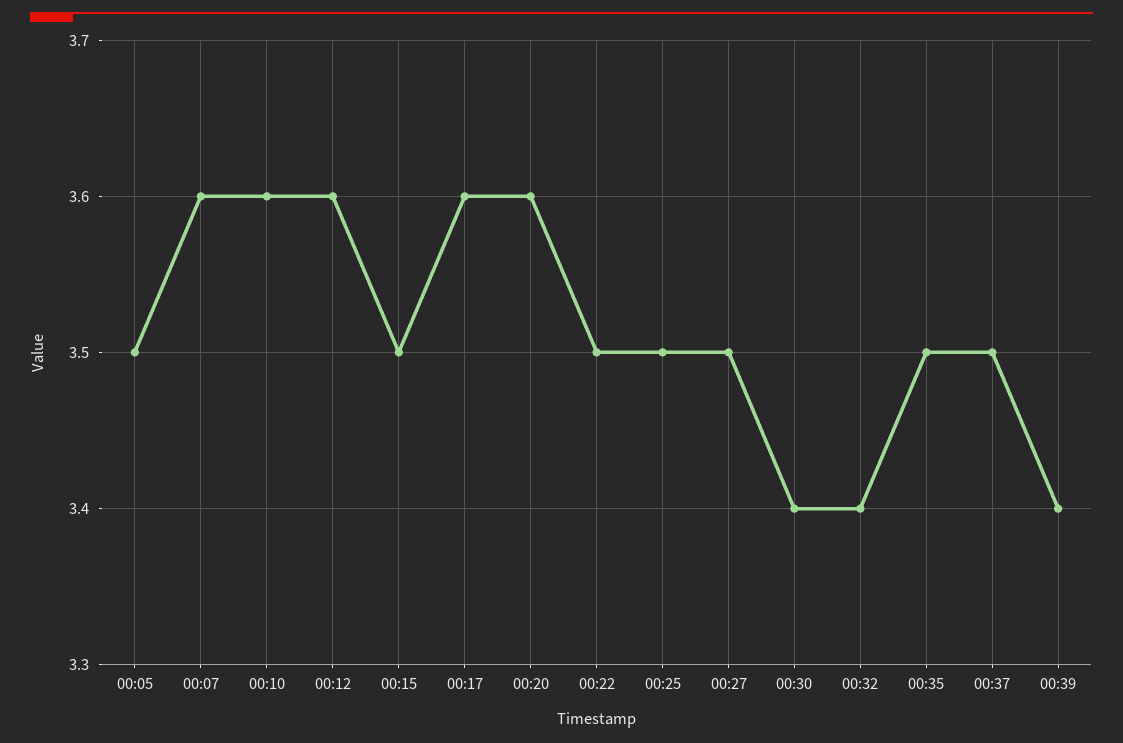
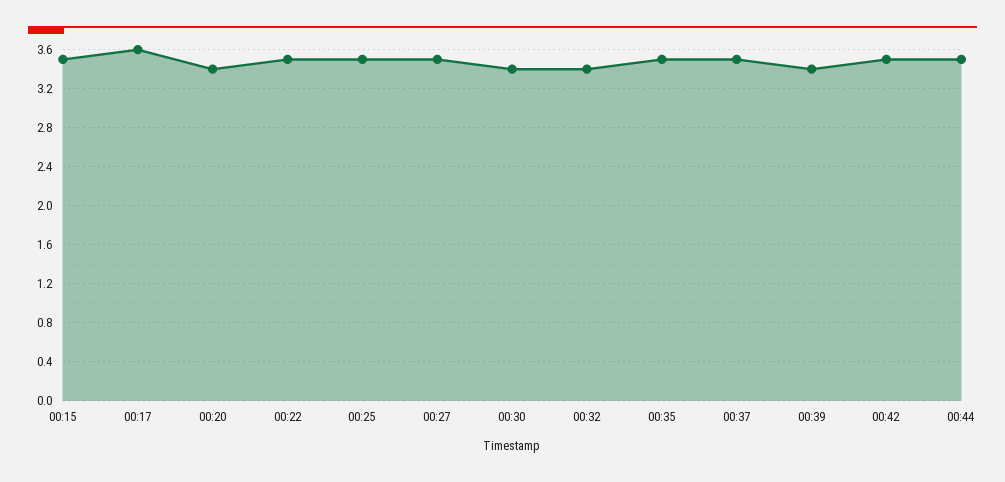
00:05: 3.5 -> none
00:07: 3.6 -> none
00:10: 3.6 -> none
00:12: 3.6 -> none
00:20: 3.6 -> 3.4
00:42: none -> 3.5
00:44: none -> 3.5

